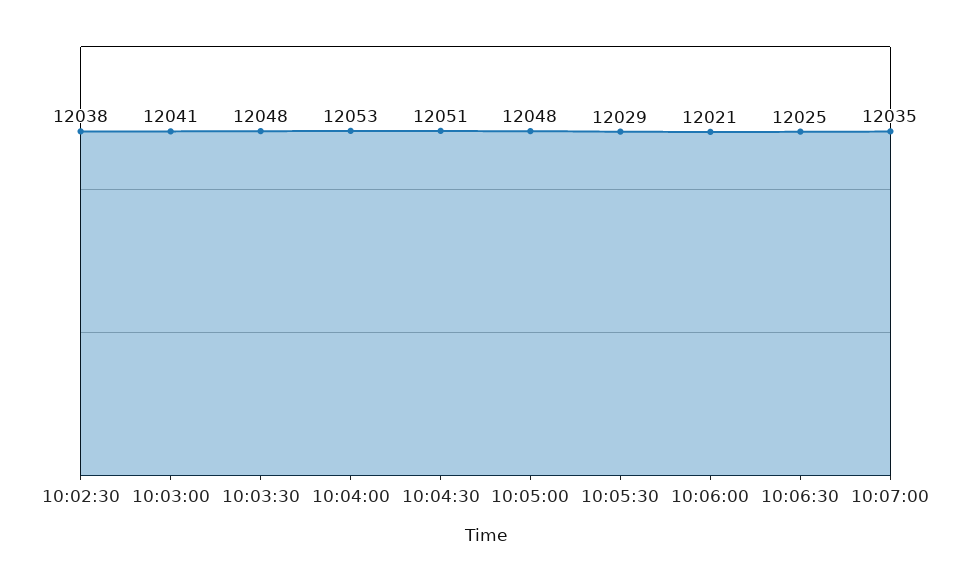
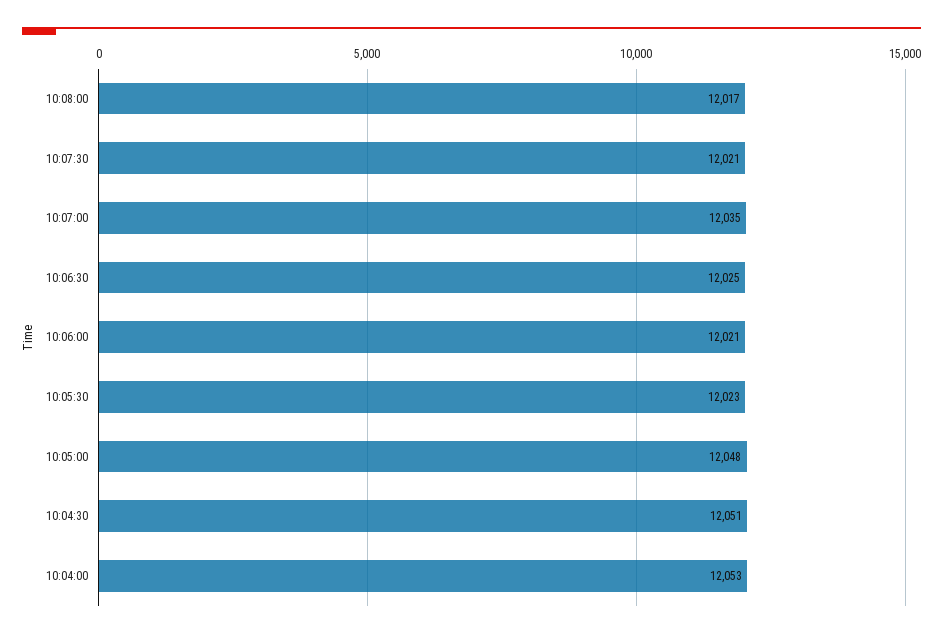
10:02:30: 12038 -> none
10:03:00: 12041 -> none
10:03:30: 12048 -> none
10:05:30: 12029 -> 12023
10:08:00: none -> 12017
10:07:30: none -> 12021

